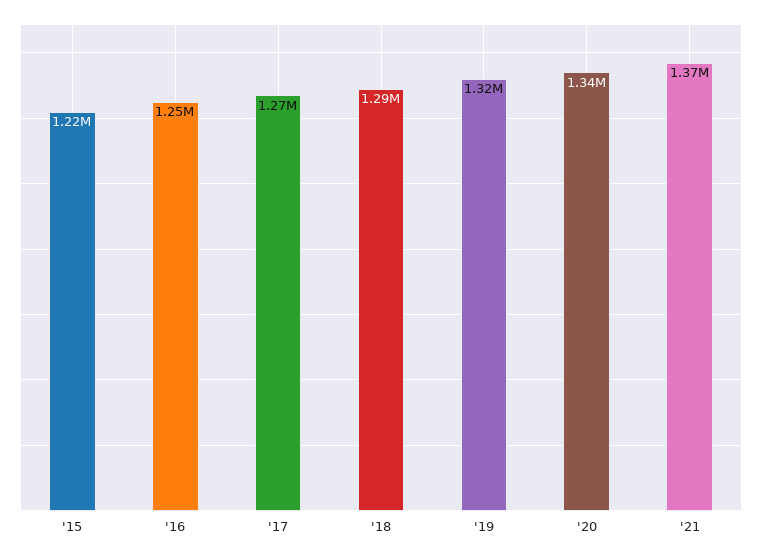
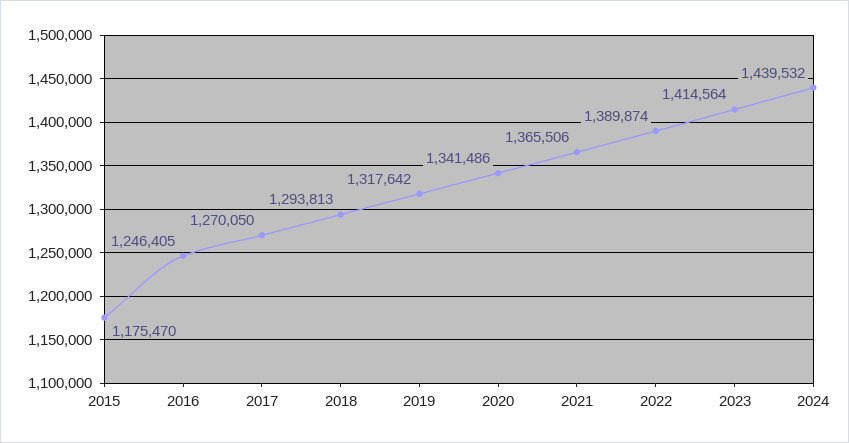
'15: 1220000 -> 1175470
2022: none -> 1389874
2023: none -> 1414564
2024: none -> 1439532

